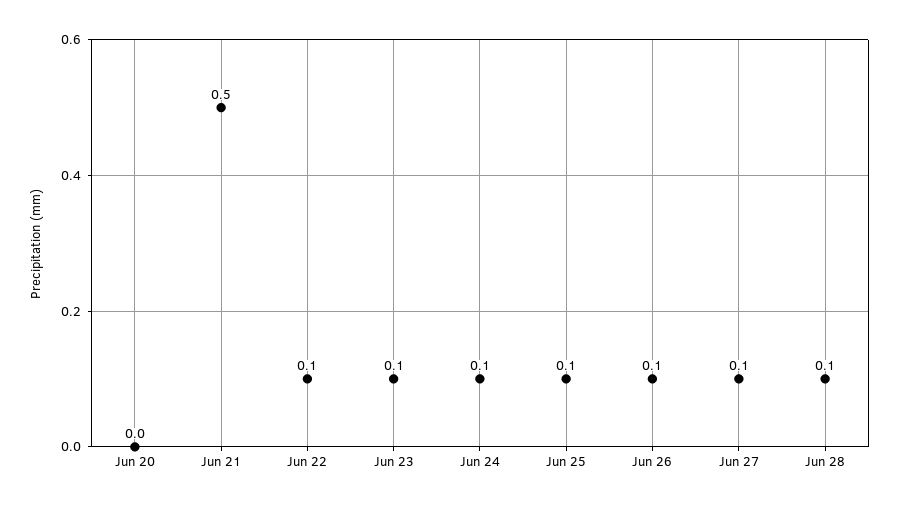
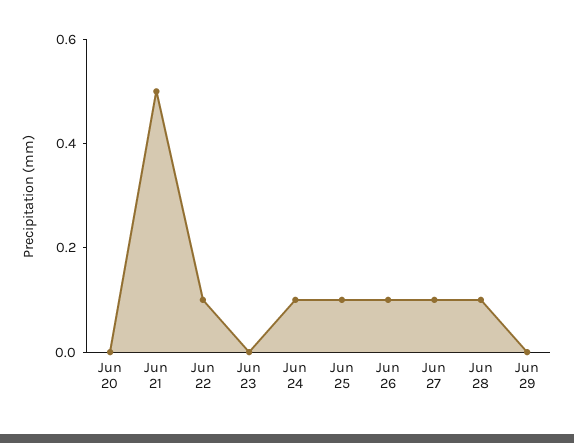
Jun 23: 0.1 -> 0
Jun 29: none -> 0

